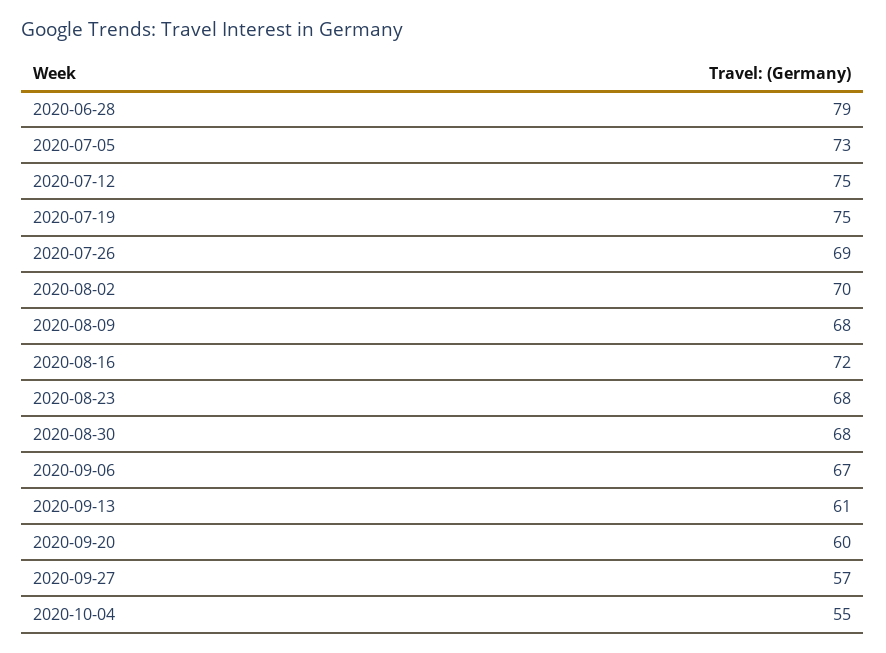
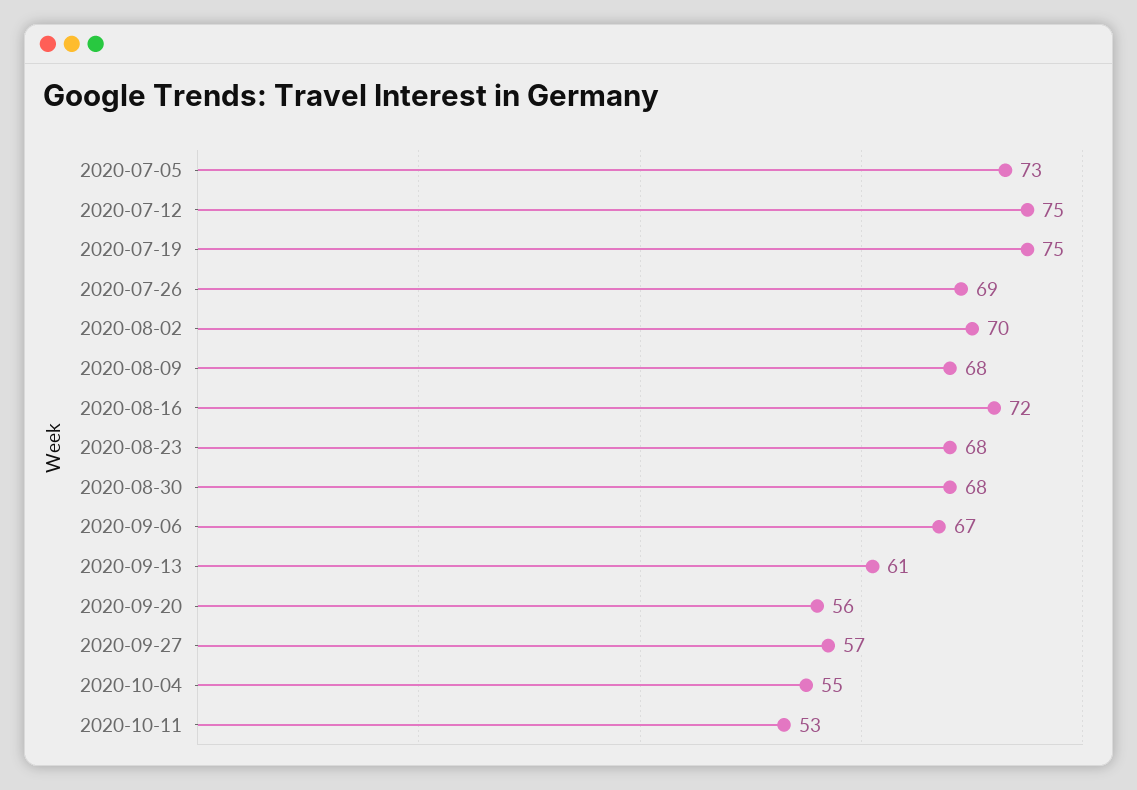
2020-06-28: 79 -> none
2020-09-20: 60 -> 56
2020-10-11: none -> 53

